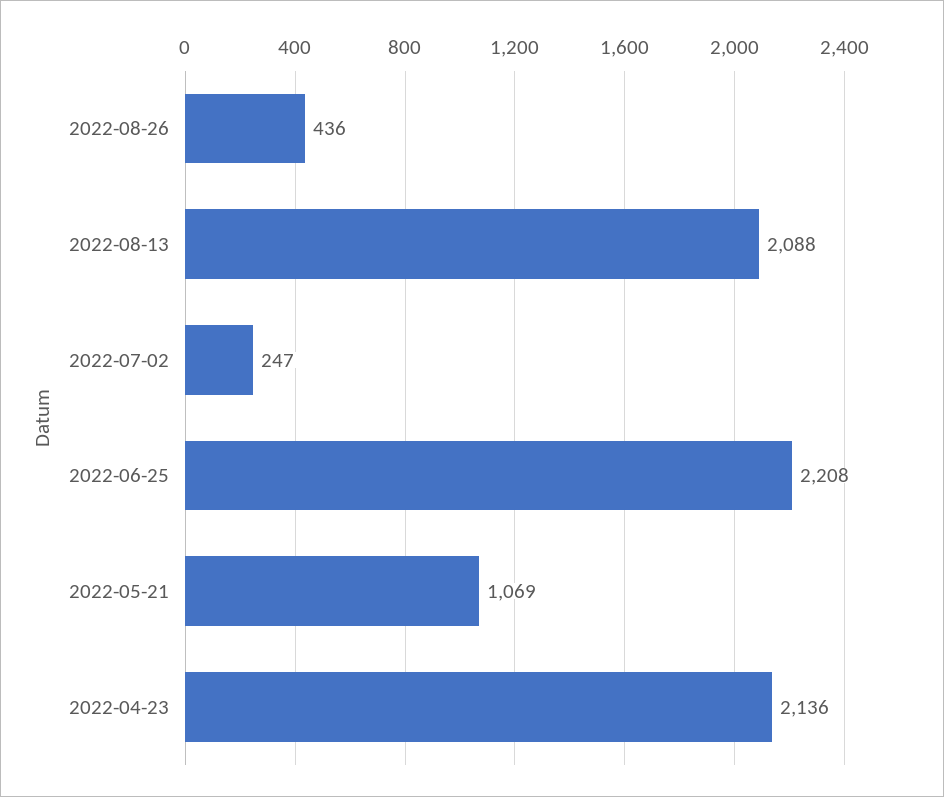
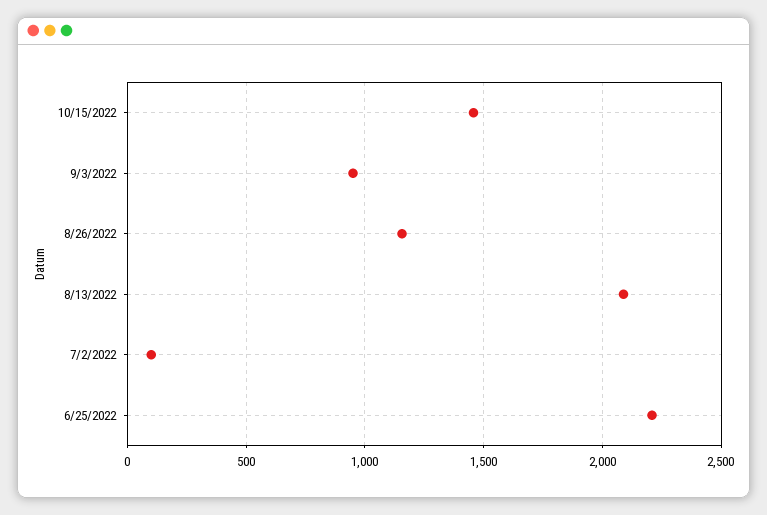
2022-08-26: 436 -> 1150
2022-07-02: 247 -> 100
2022-05-21: 1069 -> none
2022-04-23: 2136 -> none
10/15/2022: none -> 1450
9/3/2022: none -> 950

